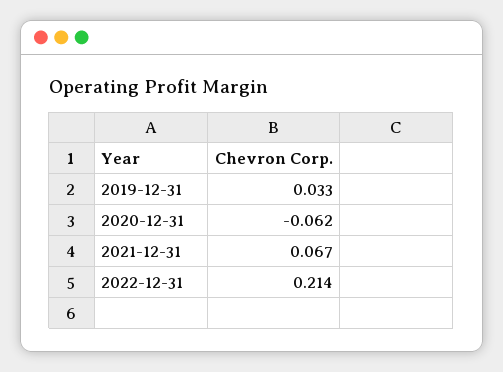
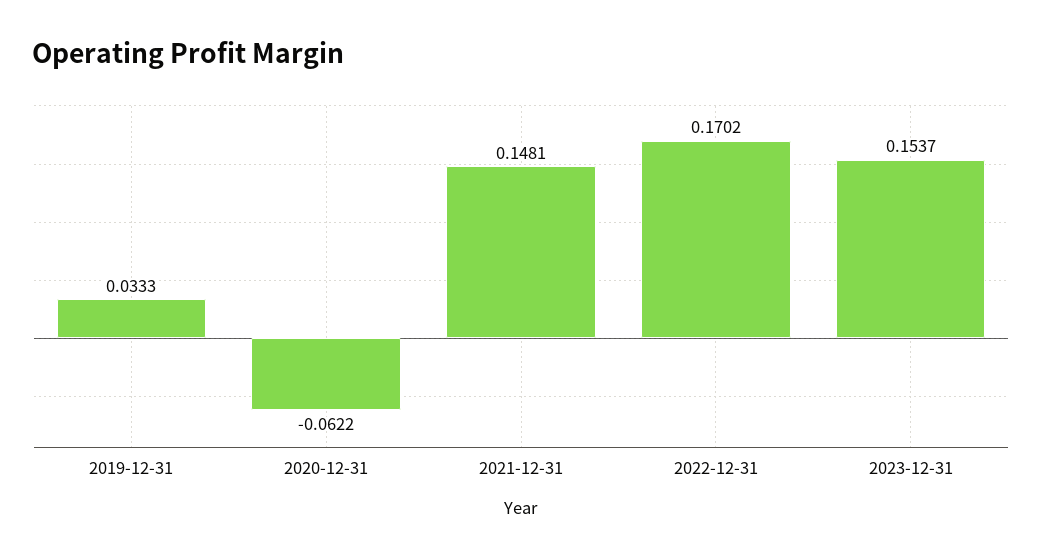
2021-12-31: 0.067 -> 0.1481
2022-12-31: 0.214 -> 0.1702
2023-12-31: none -> 0.1537

